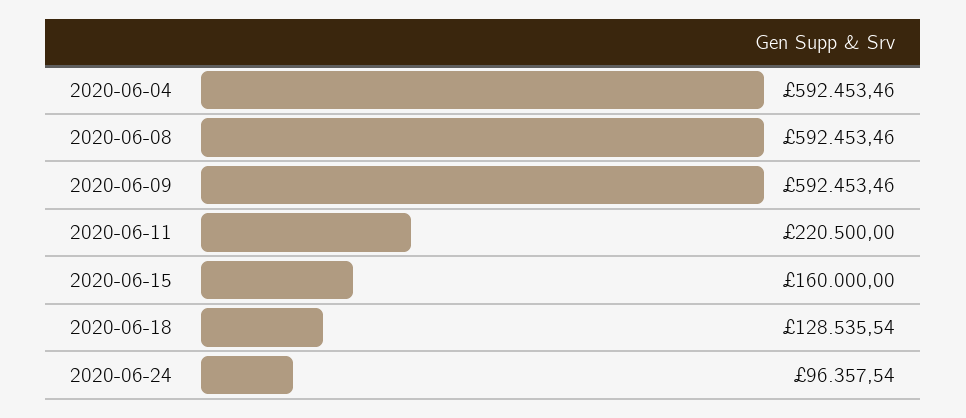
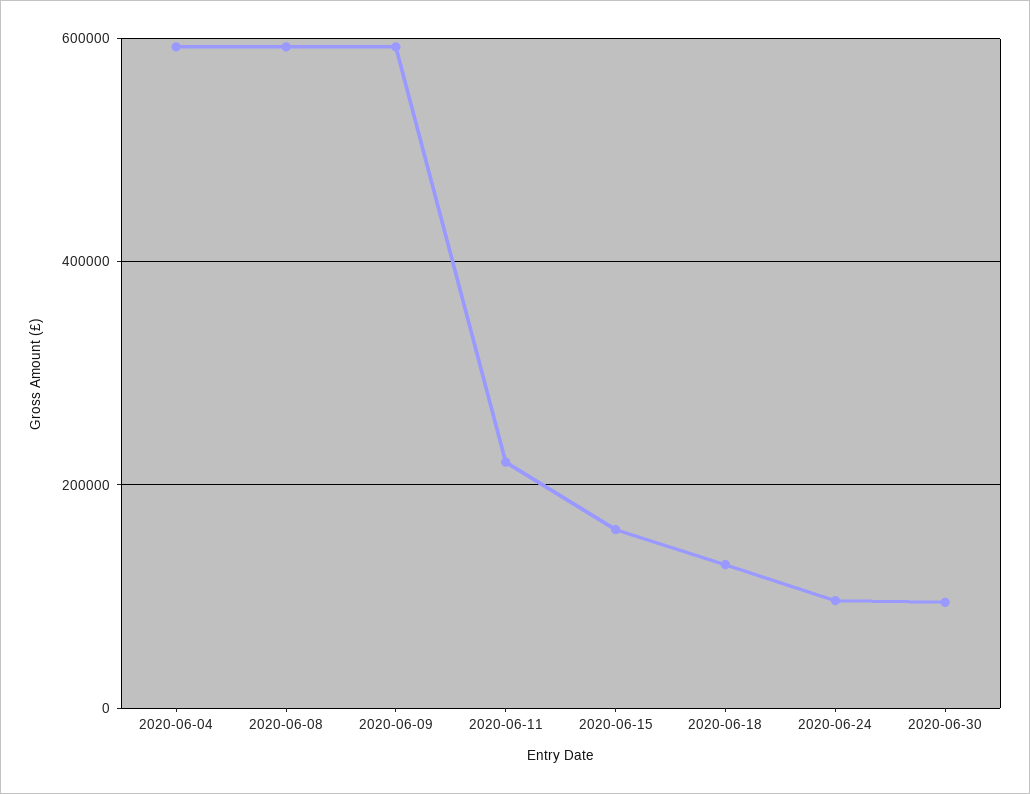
2020-06-30: none -> 100000

